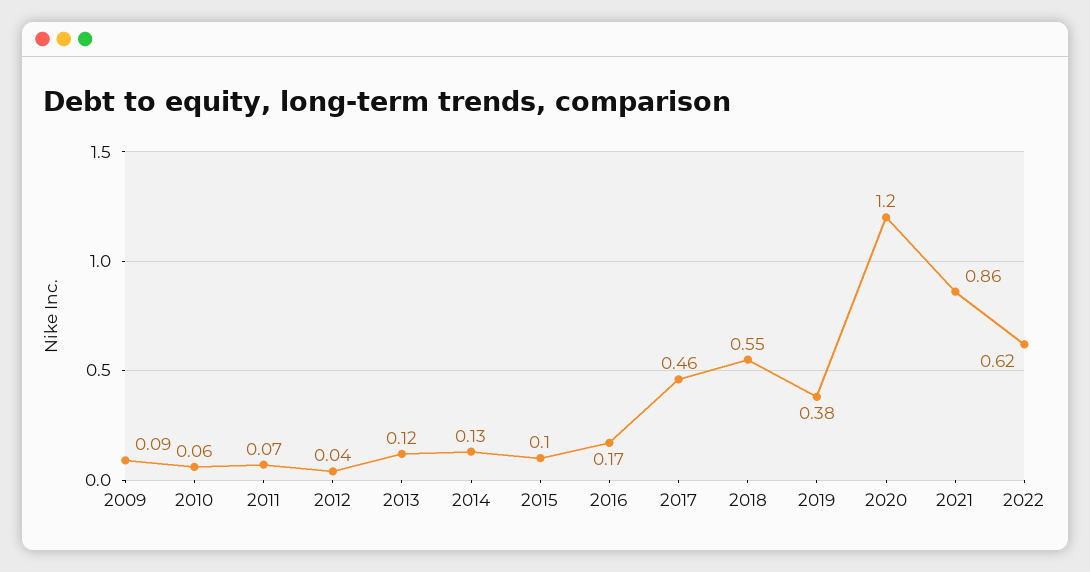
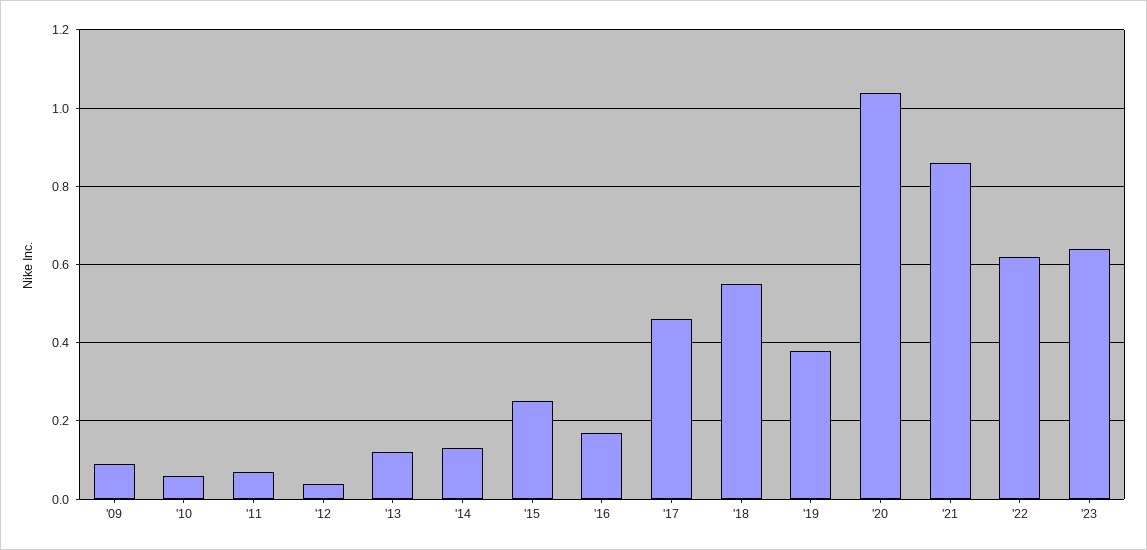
2015: 0.1 -> 0.25
2020: 1.2 -> 1.05
'23: none -> 0.65

